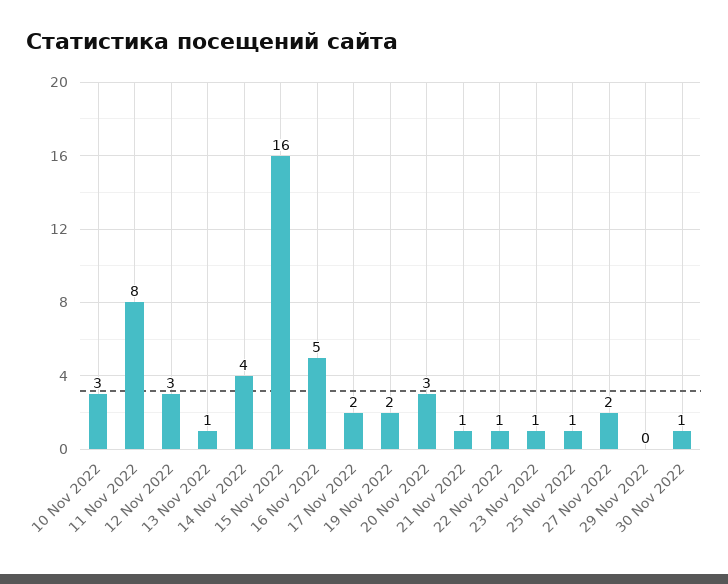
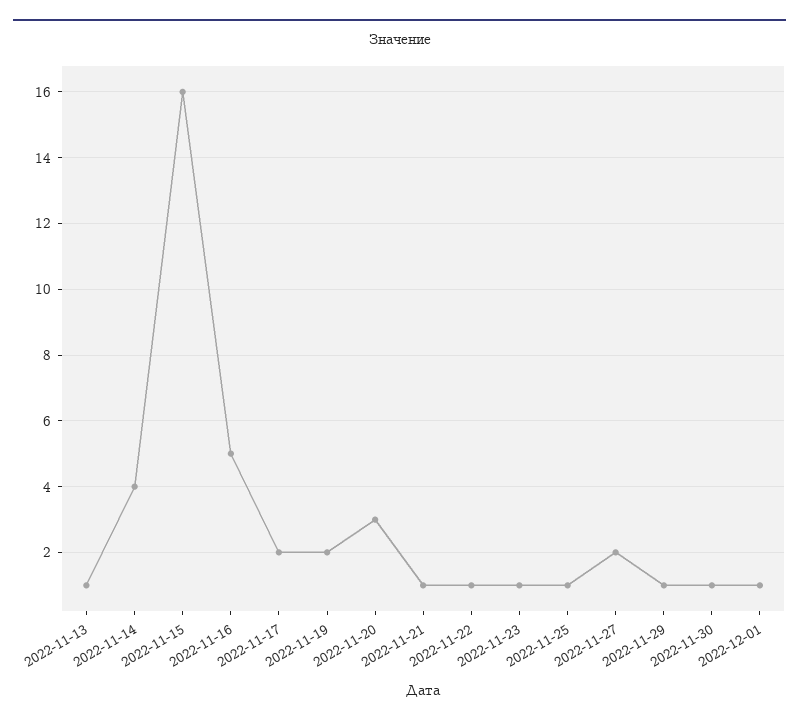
10 Nov 2022: 3 -> none
11 Nov 2022: 8 -> none
12 Nov 2022: 3 -> none
29 Nov 2022: 0 -> 1
2022-12-01: none -> 1

